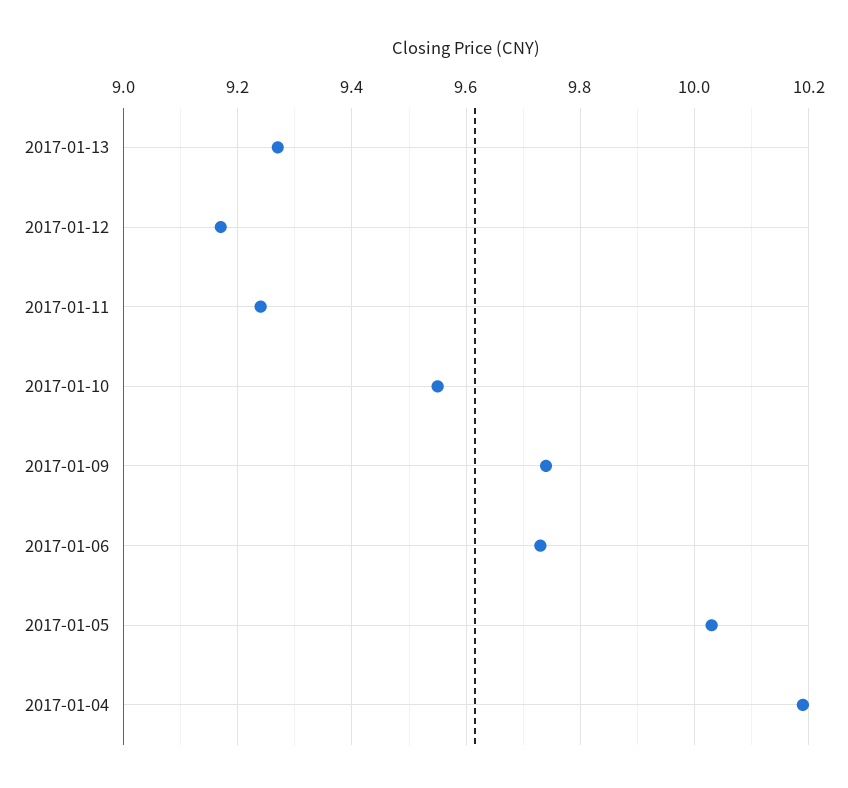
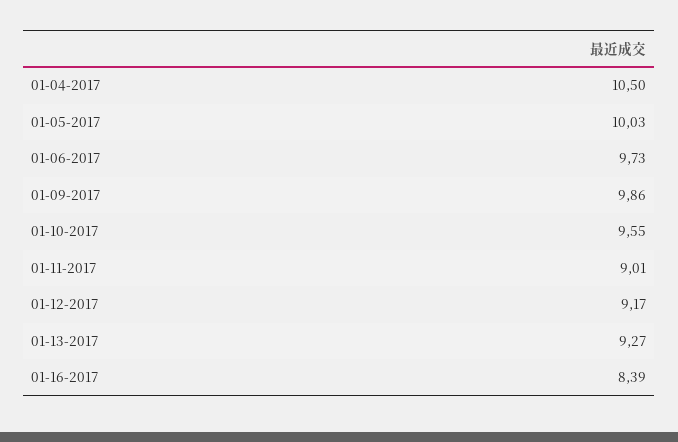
2017-01-11: 9.25 -> 9.01
2017-01-09: 9.75 -> 9.86
2017-01-04: 10.2 -> 10.5
01-16-2017: none -> 8.39

